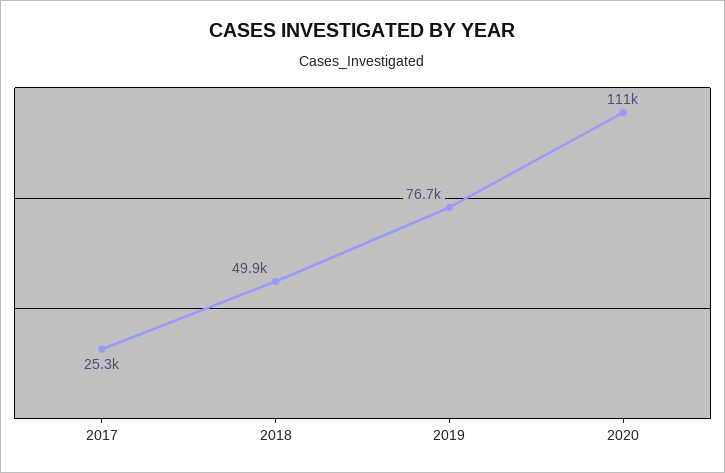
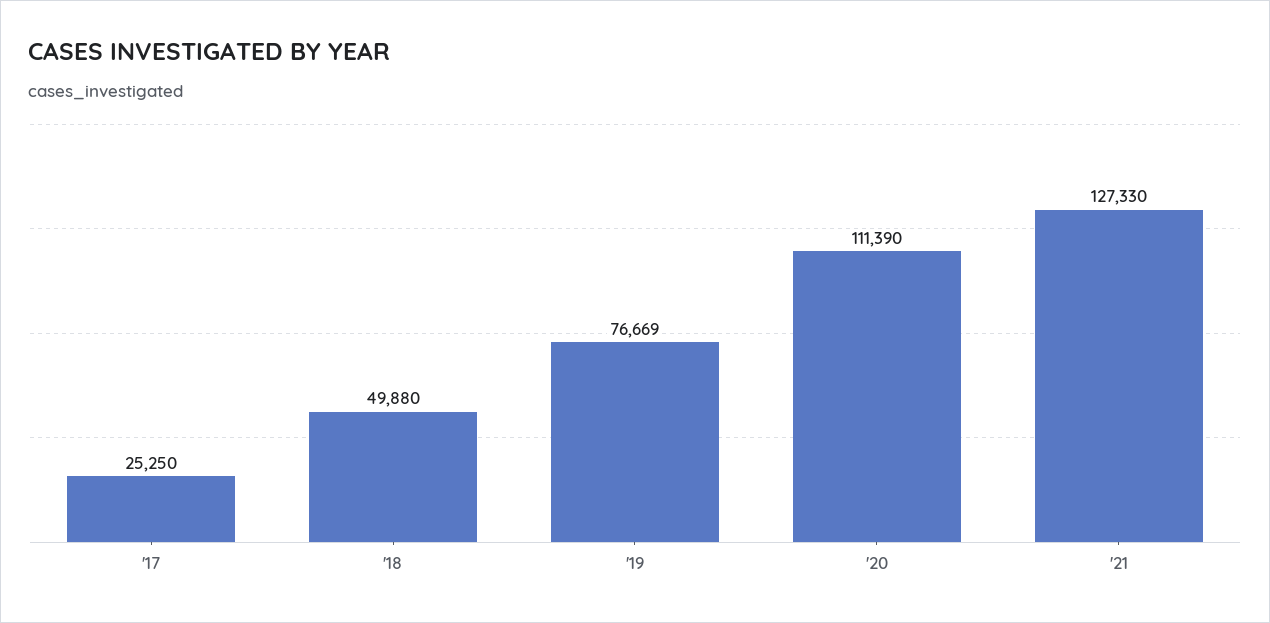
'21: none -> 127330

